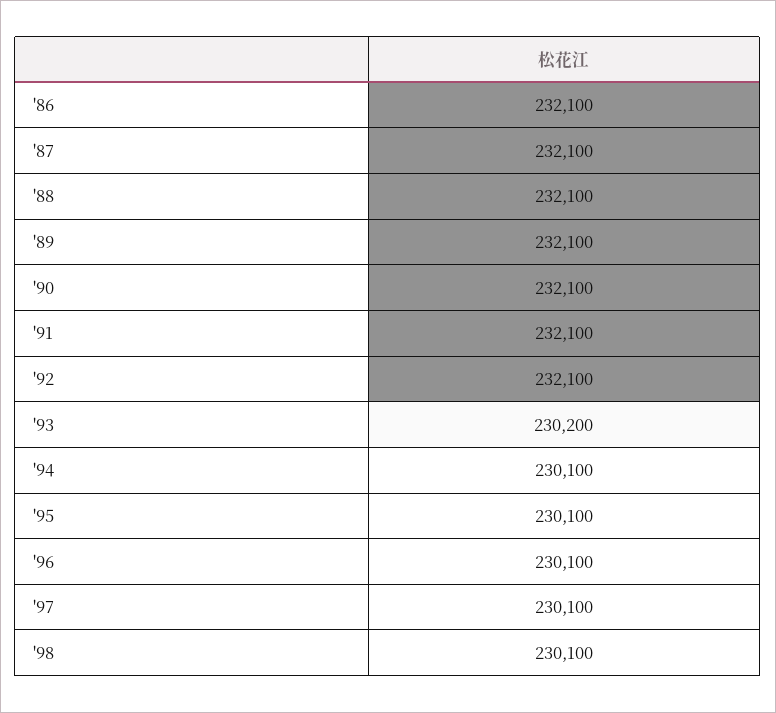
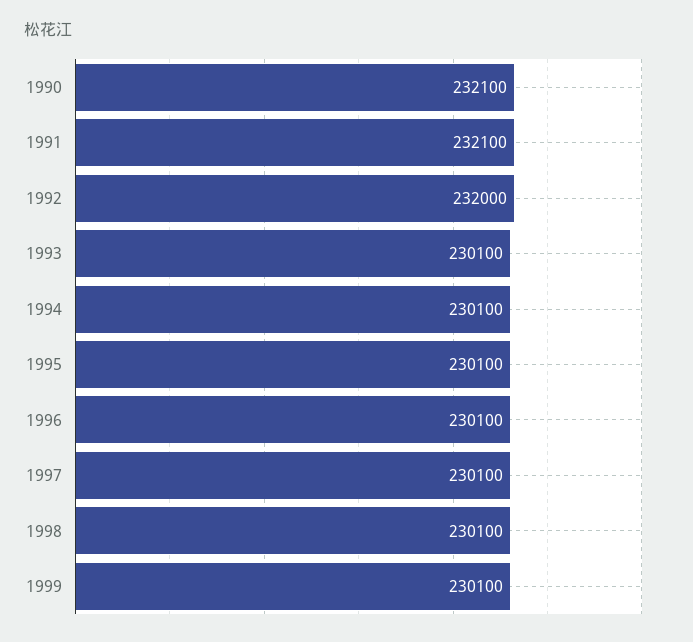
'86: 232100 -> none
'87: 232100 -> none
'88: 232100 -> none
'89: 232100 -> none
'92: 232100 -> 232000
'93: 230200 -> 230100
1999: none -> 230100

